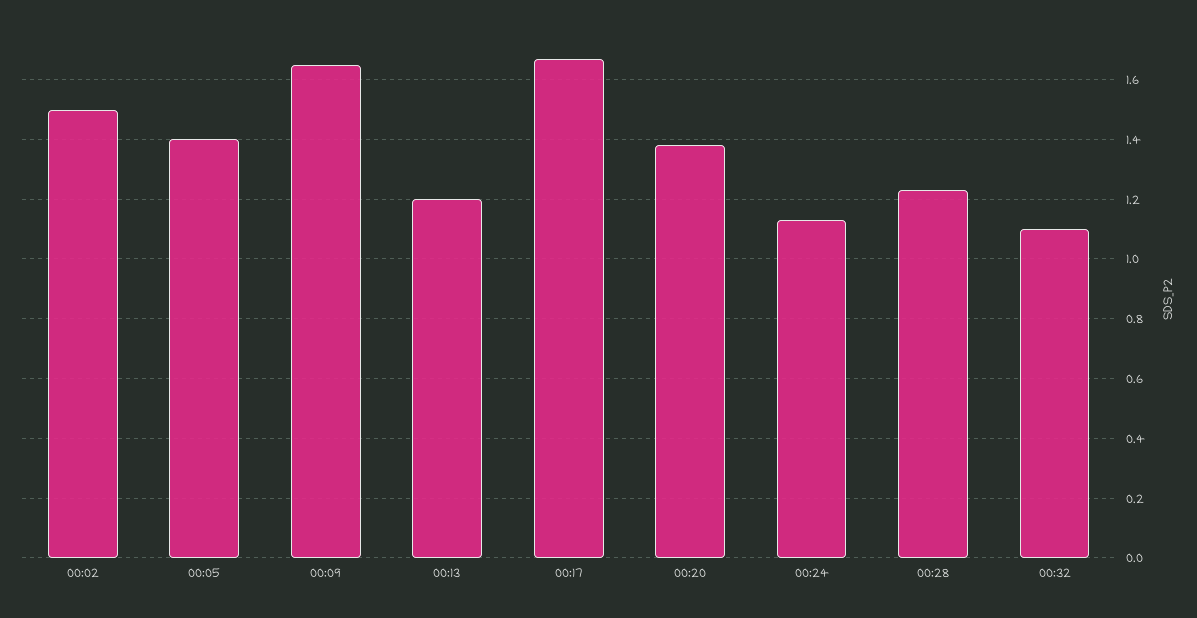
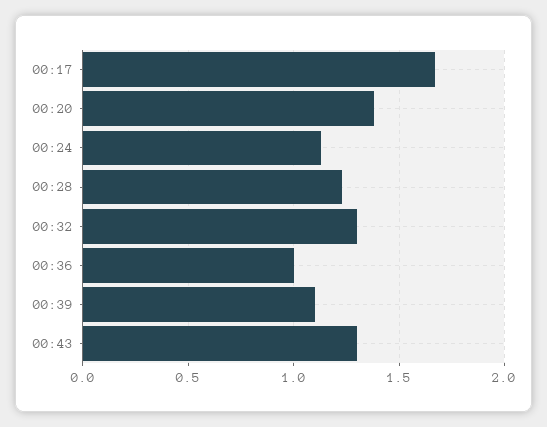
00:02: 1.5 -> none
00:05: 1.4 -> none
00:09: 1.65 -> none
00:13: 1.2 -> none
00:32: 1.1 -> 1.3
00:36: none -> 1
00:39: none -> 1.1
00:43: none -> 1.3

